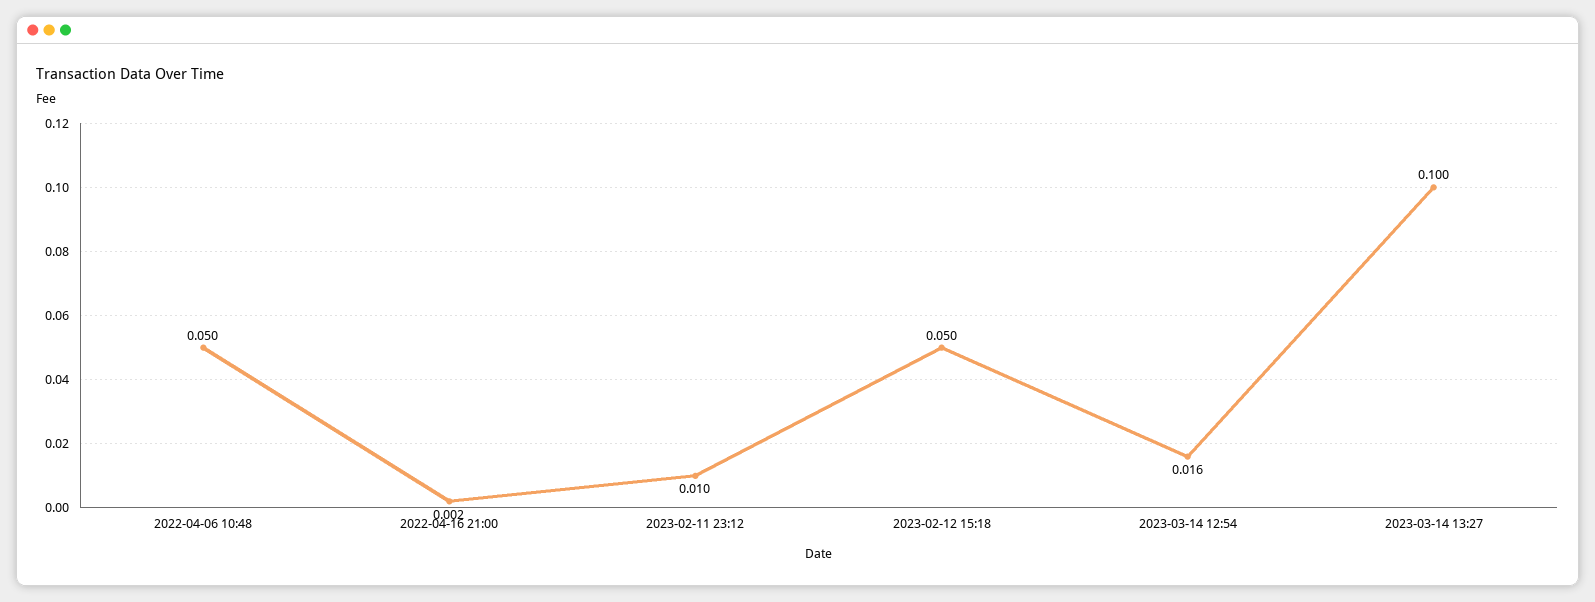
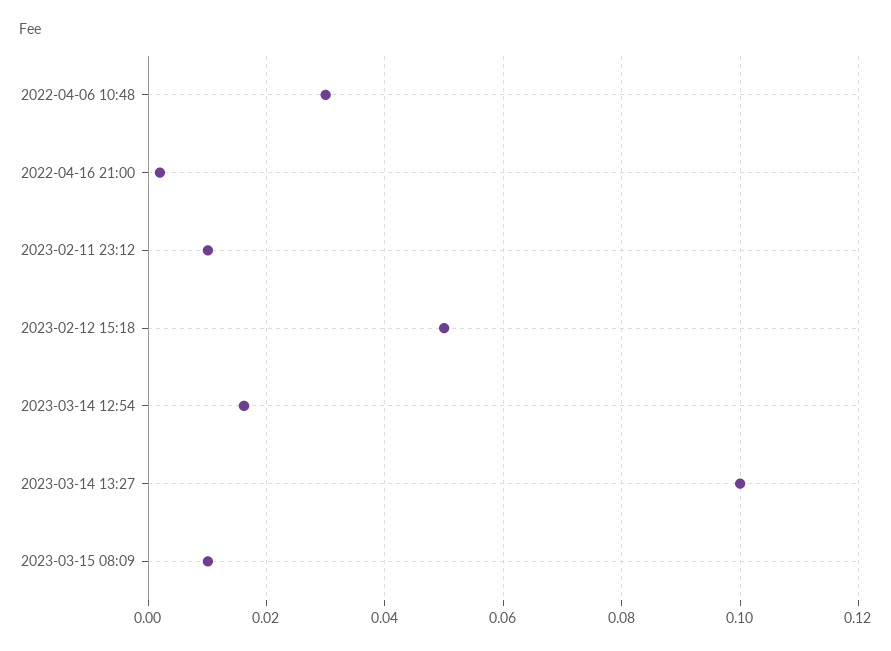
2022-04-06 10:48: 0.05 -> 0.03
2023-03-15 08:09: none -> 0.01

